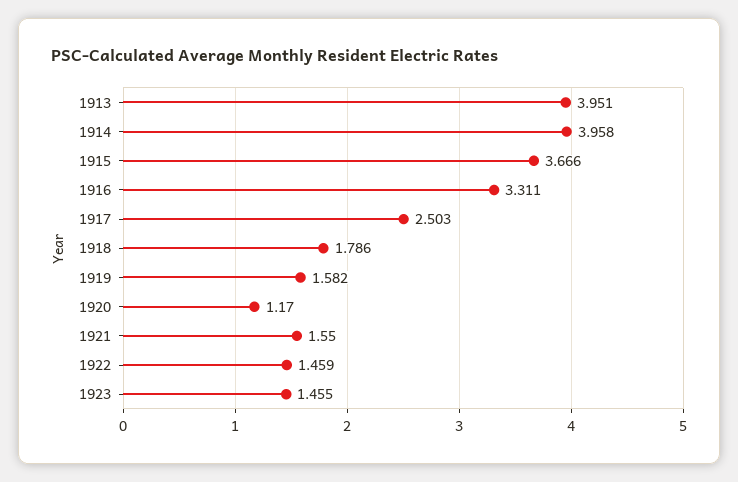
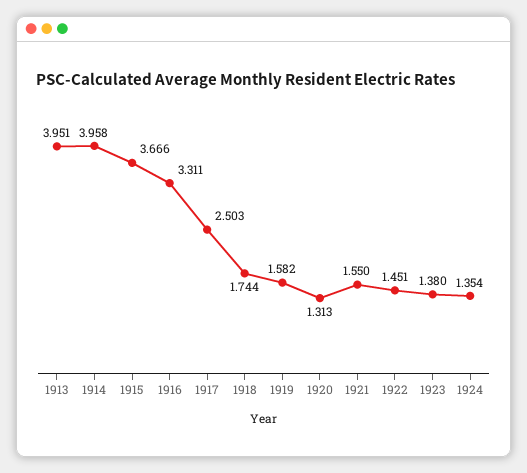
1918: 1.786 -> 1.744
1920: 1.17 -> 1.313
1922: 1.459 -> 1.451
1923: 1.455 -> 1.38
1924: none -> 1.354

